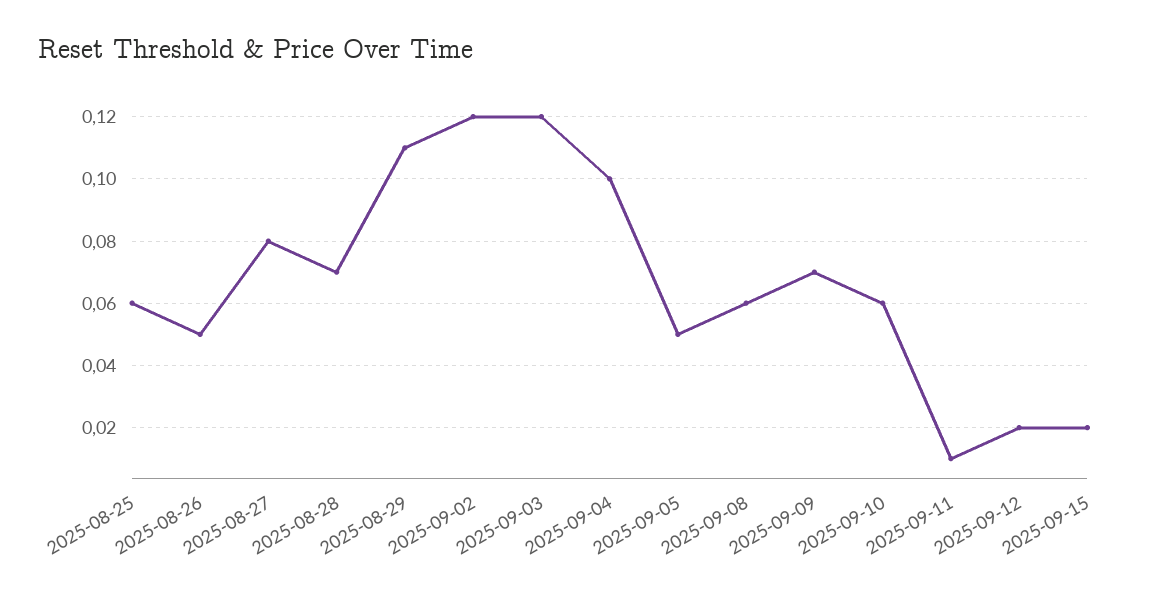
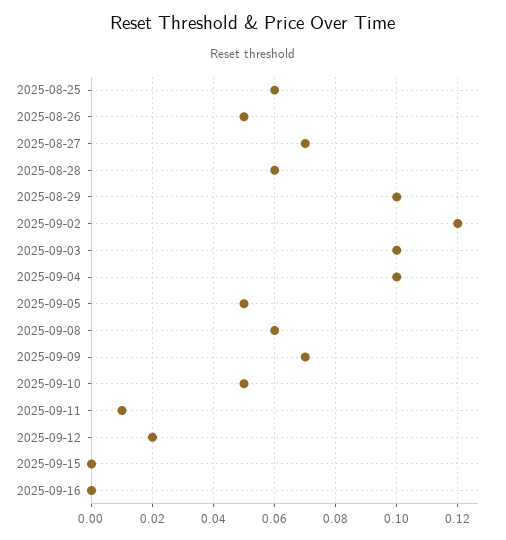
2025-08-27: 0.08 -> 0.07
2025-08-28: 0.07 -> 0.06
2025-08-29: 0.11 -> 0.1
2025-09-03: 0.12 -> 0.1
2025-09-10: 0.06 -> 0.05
2025-09-15: 0.02 -> 0
2025-09-16: none -> 0

